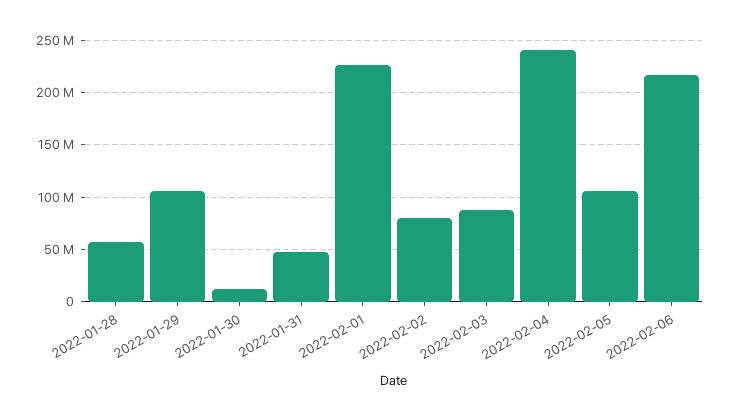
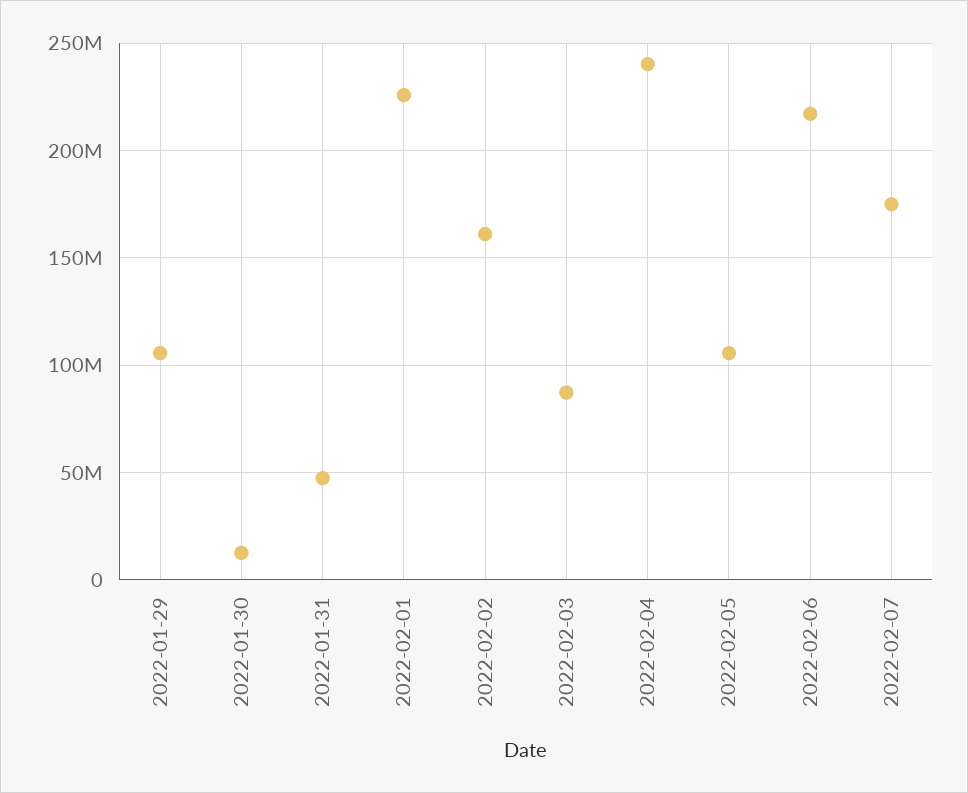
2022-01-28: 60000000 -> none
2022-02-02: 80000000 -> 160000000
2022-02-07: none -> 175000000

